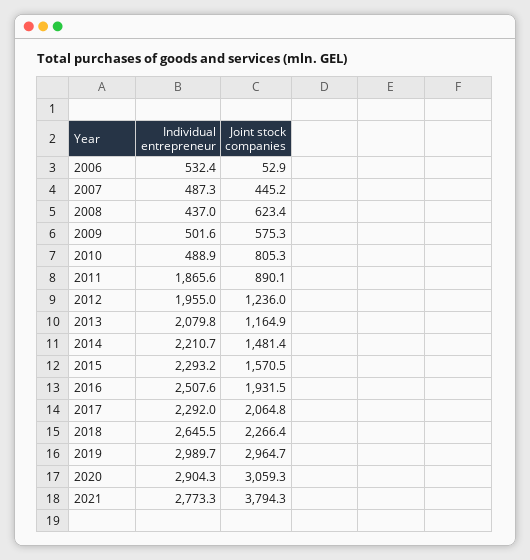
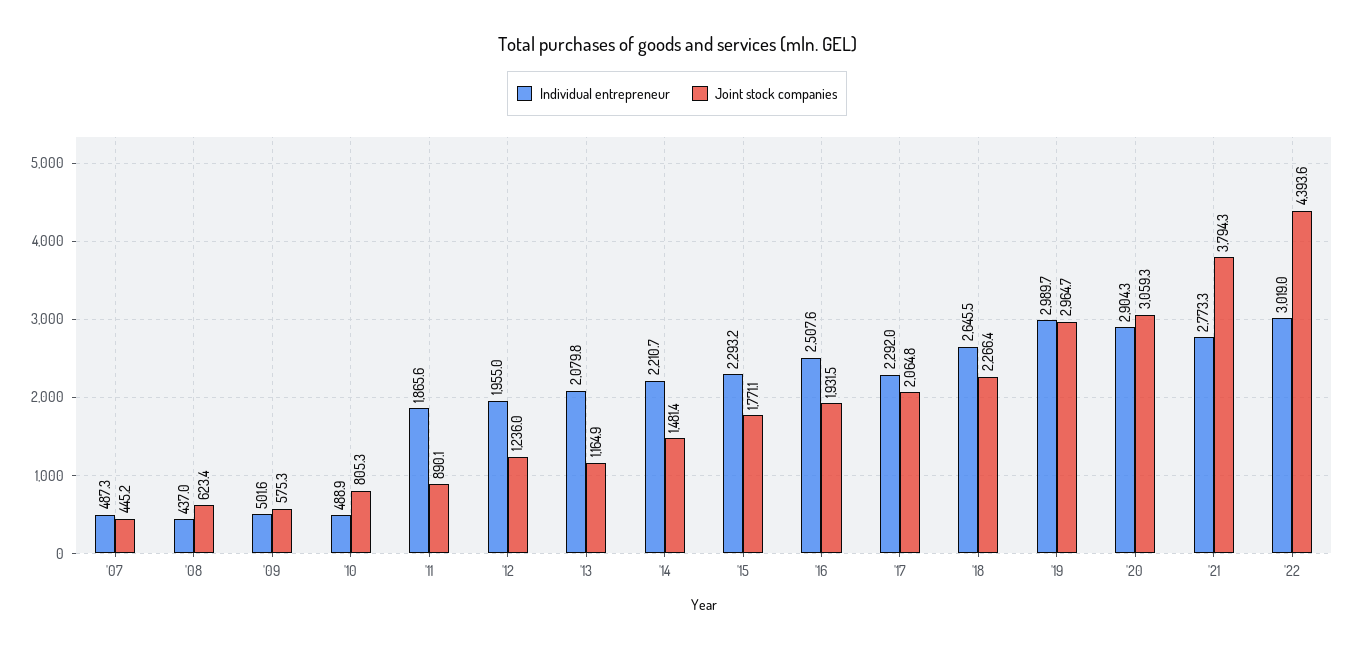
Individual entrepreneur, 2006: 532.4 -> none
Joint stock companies, 2006: 52.9 -> none
Joint stock companies, 2015: 1570.5 -> 1771.1
Individual entrepreneur, '22: none -> 3019
Joint stock companies, '22: none -> 4393.6

